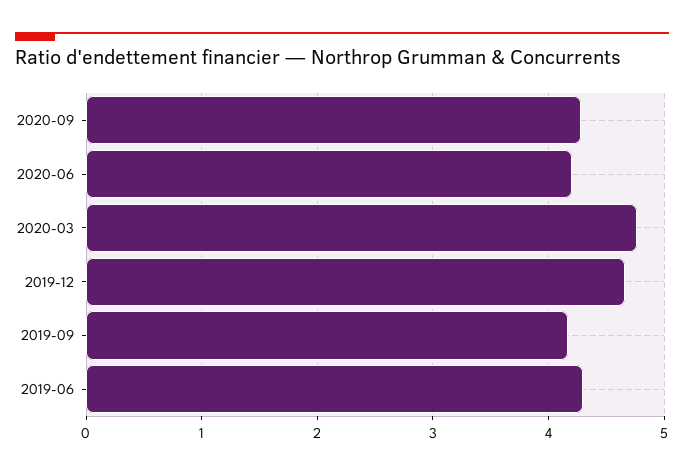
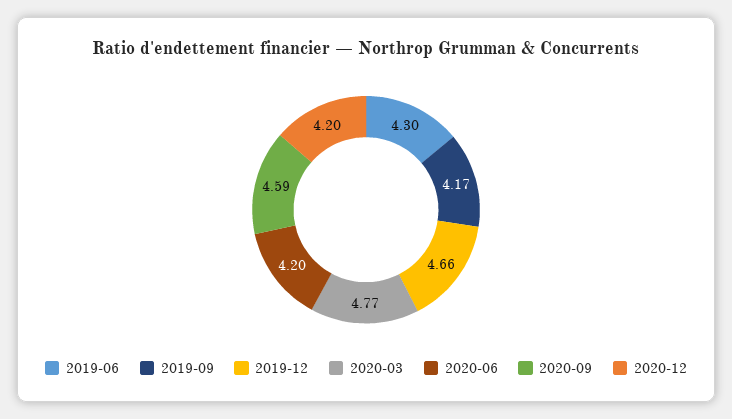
2020-09: 4.3 -> 4.59
2020-12: none -> 4.2

